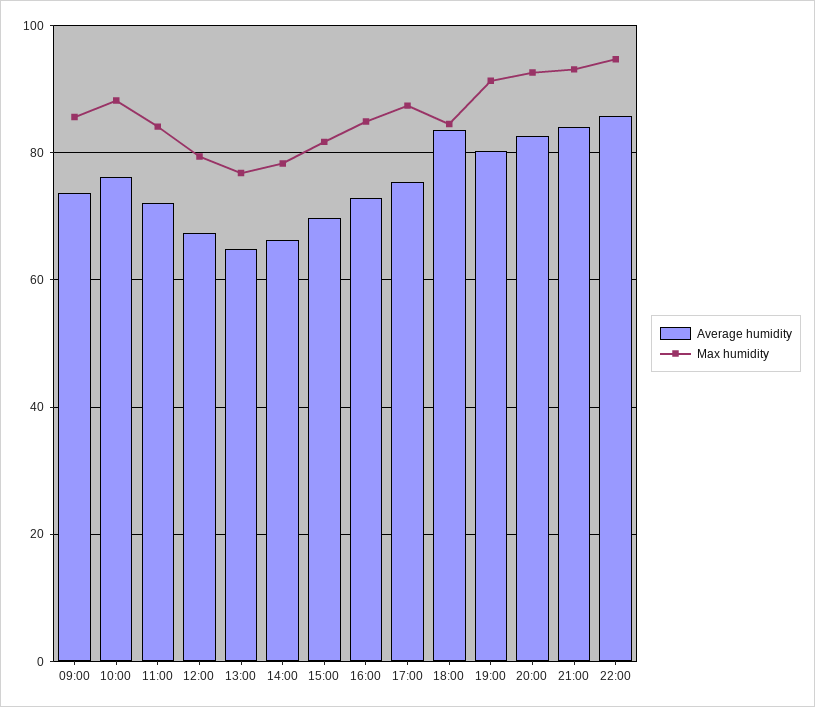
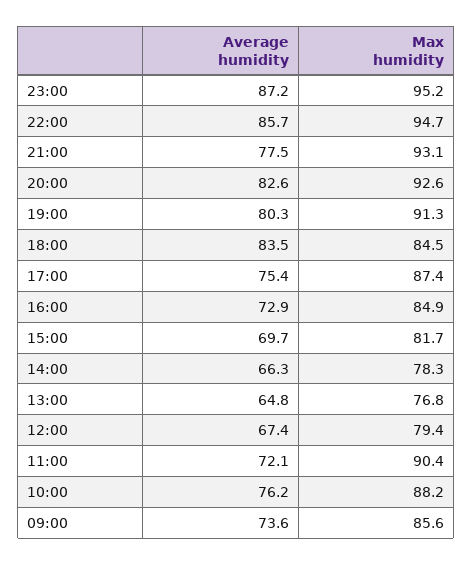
Max humidity, 11:00: 84 -> 90.4
Average humidity, 21:00: 84 -> 77.5
Average humidity, 23:00: none -> 87.2
Max humidity, 23:00: none -> 95.2

